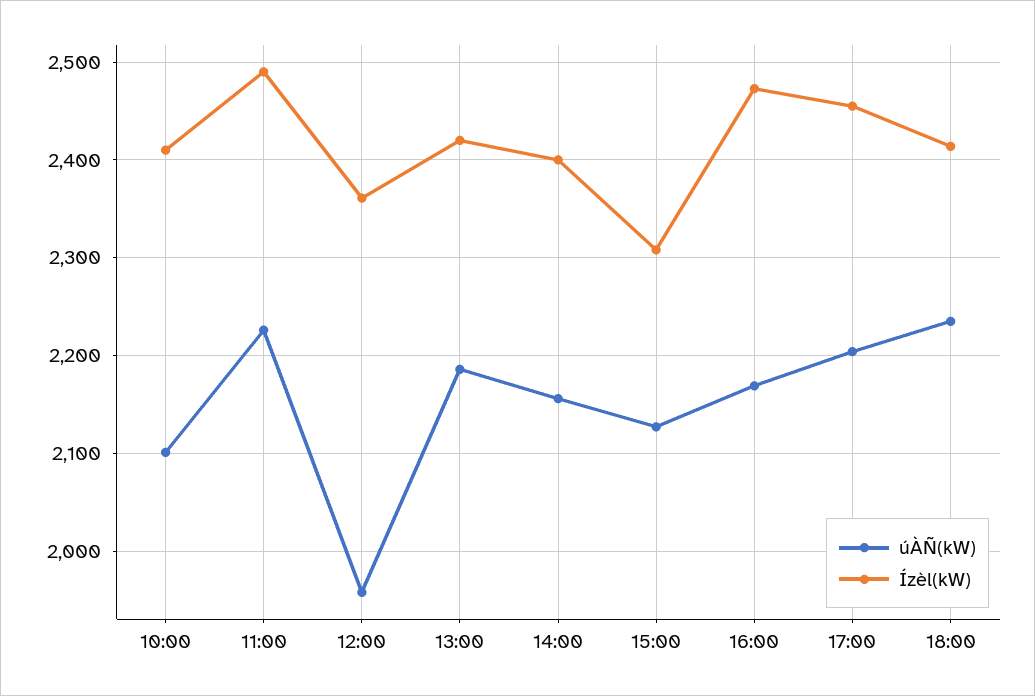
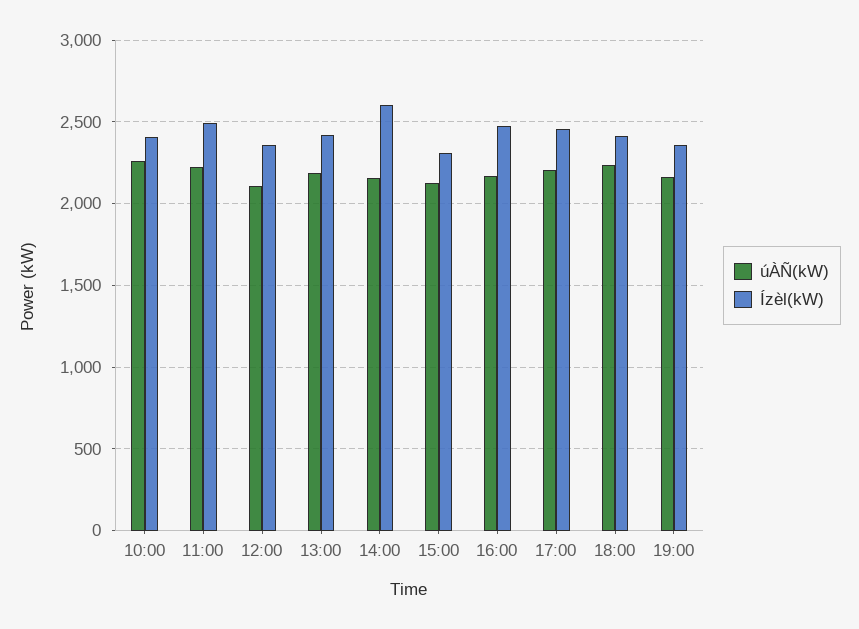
úÀÑ(kW), 10:00: 2100 -> 2250
úÀÑ(kW), 12:00: 1960 -> 2100
Ízèl(kW), 14:00: 2400 -> 2600
úÀÑ(kW), 19:00: none -> 2150
Ízèl(kW), 19:00: none -> 2350

